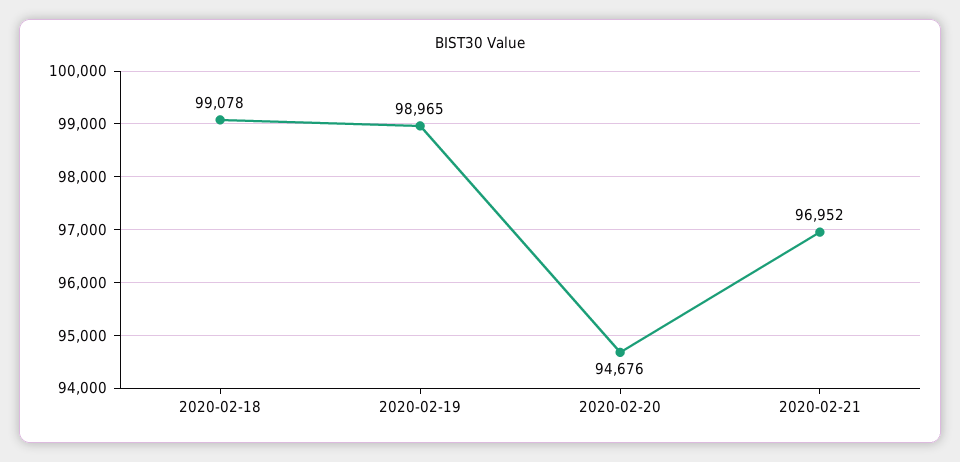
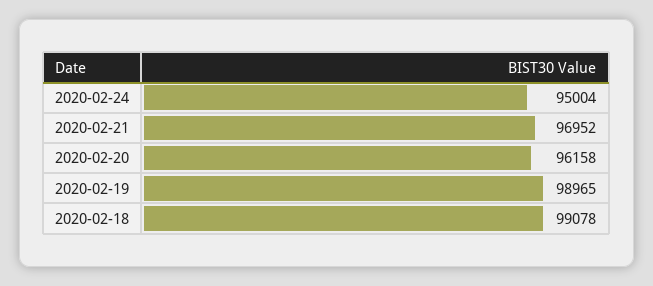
2020-02-20: 94676 -> 96158
2020-02-24: none -> 95004

